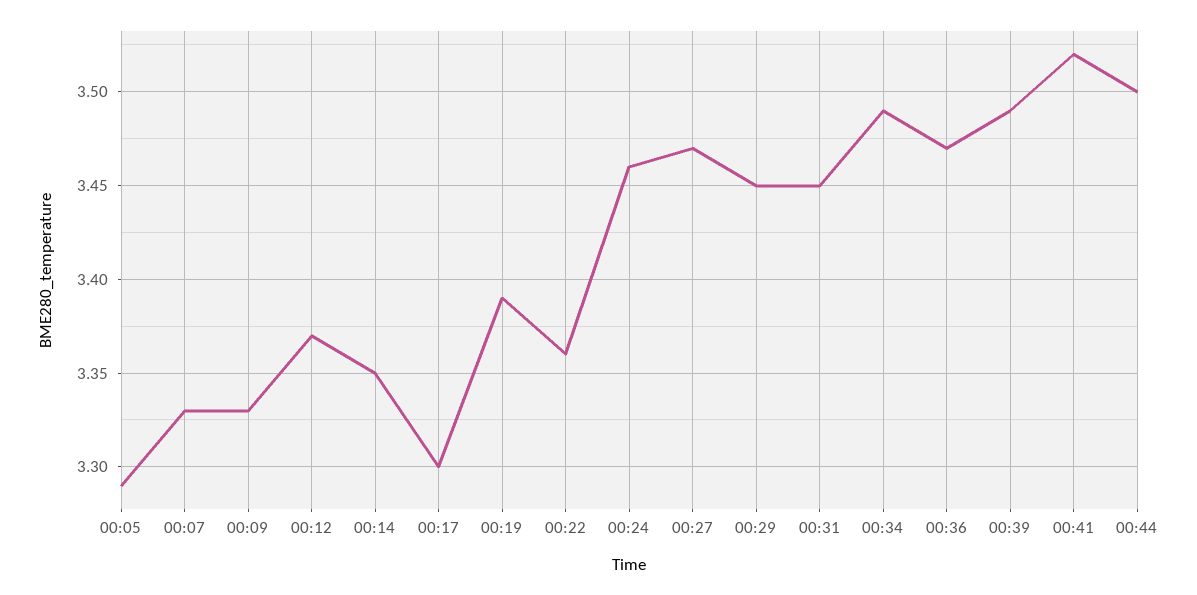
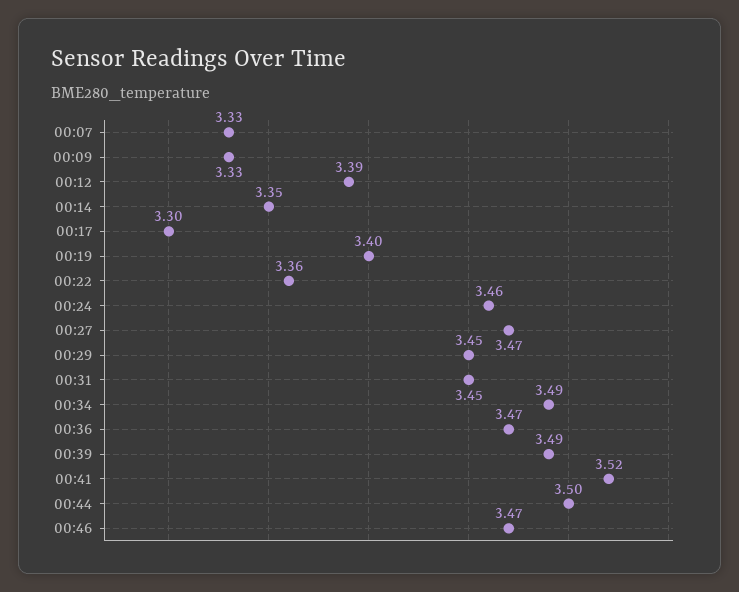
00:05: 3.29 -> none
00:12: 3.37 -> 3.39
00:19: 3.39 -> 3.4
00:46: none -> 3.47

